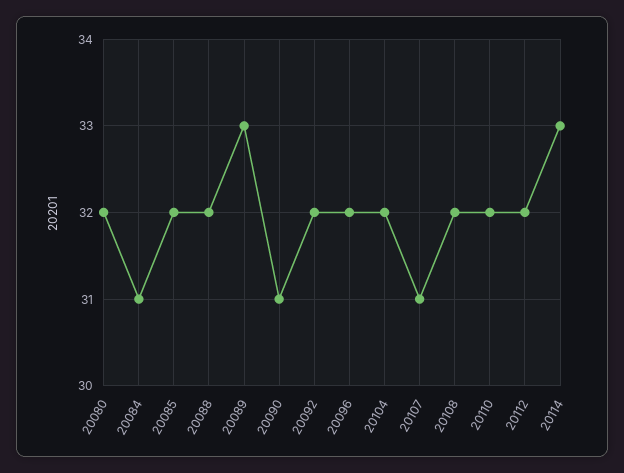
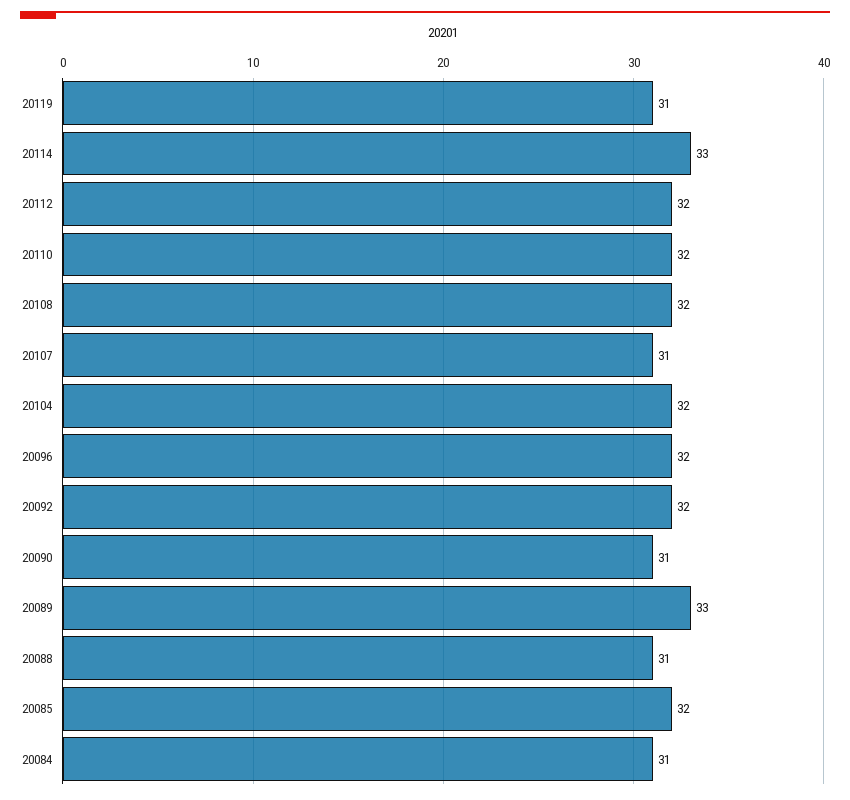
20080: 32 -> none
20088: 32 -> 31
20119: none -> 31

